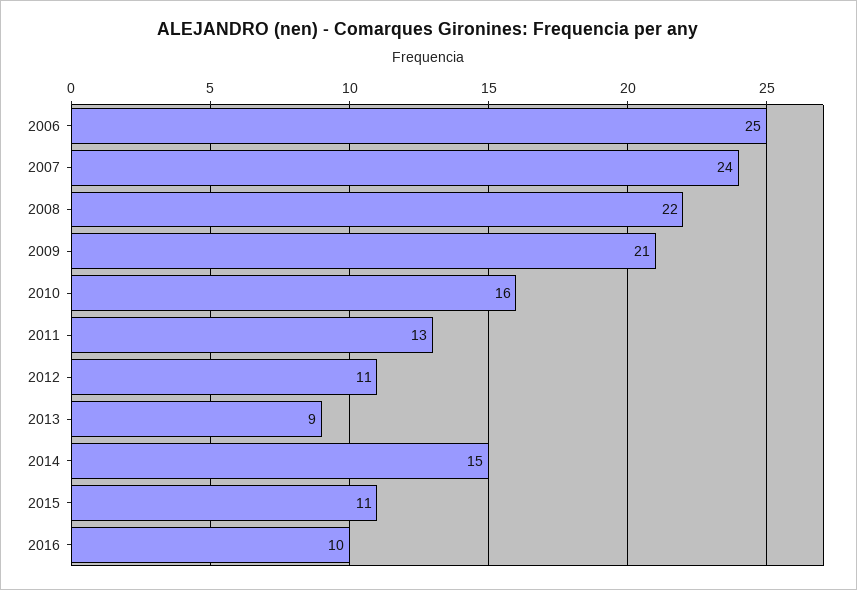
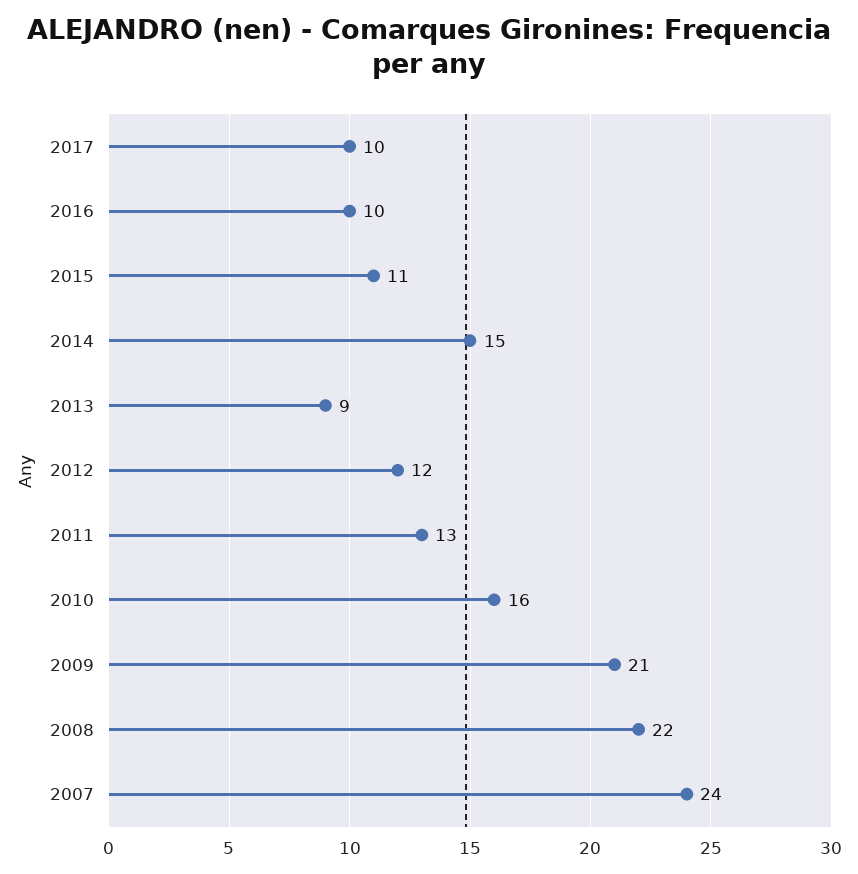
2006: 25 -> none
2012: 11 -> 12
2017: none -> 10

